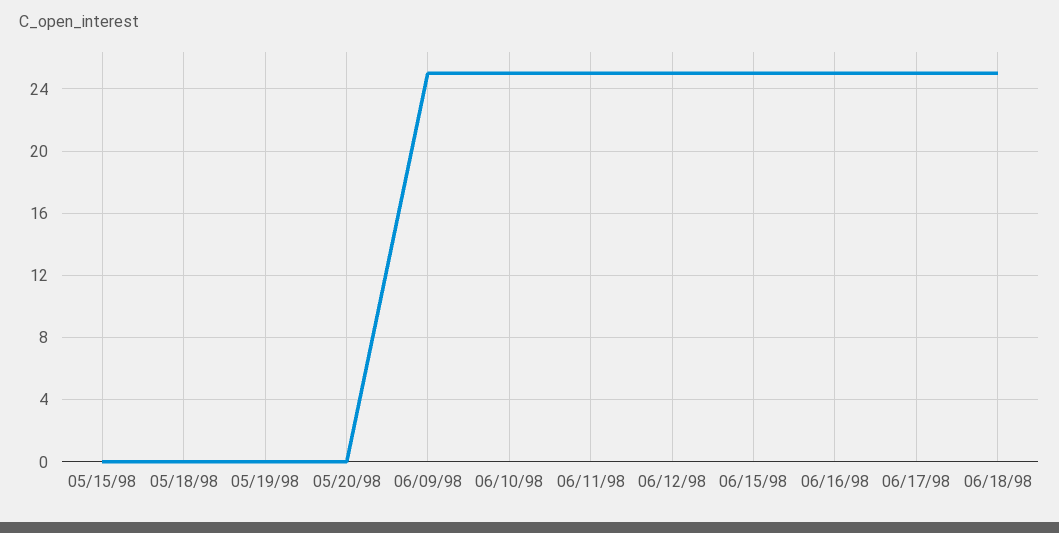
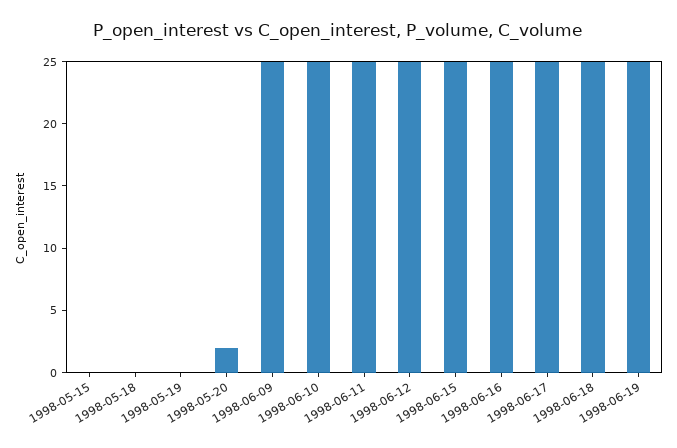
05/20/98: 0 -> 2
1998-06-19: none -> 25

